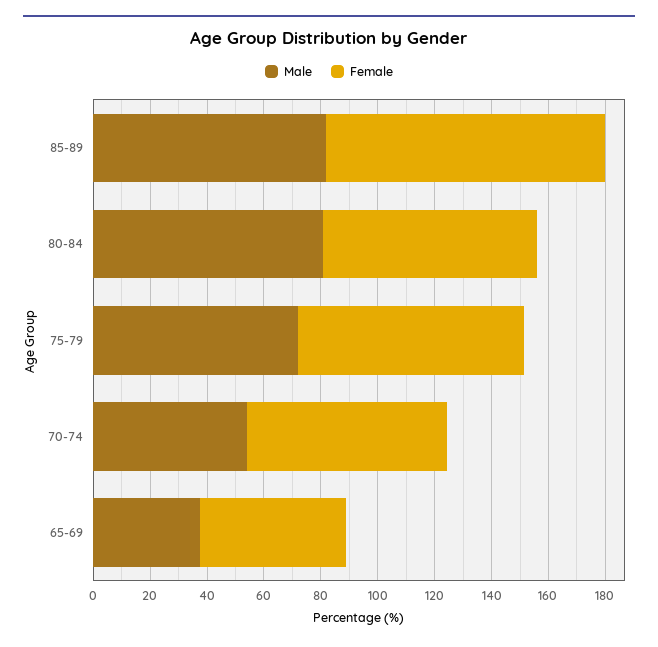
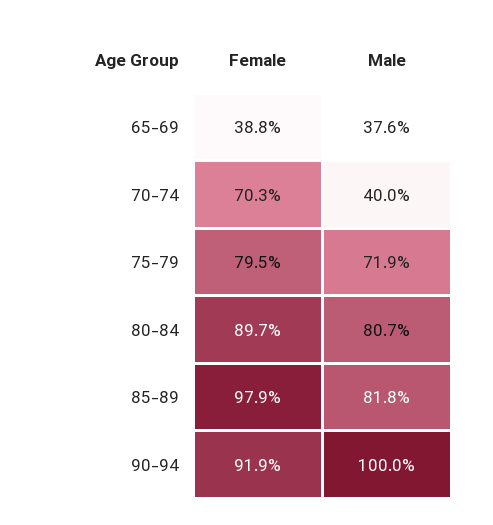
Female, 80-84: 75 -> 89.7
Male, 70-74: 55 -> 40
Female, 65-69: 50 -> 38.8
Female, 90-94: none -> 91.9
Male, 90-94: none -> 100

